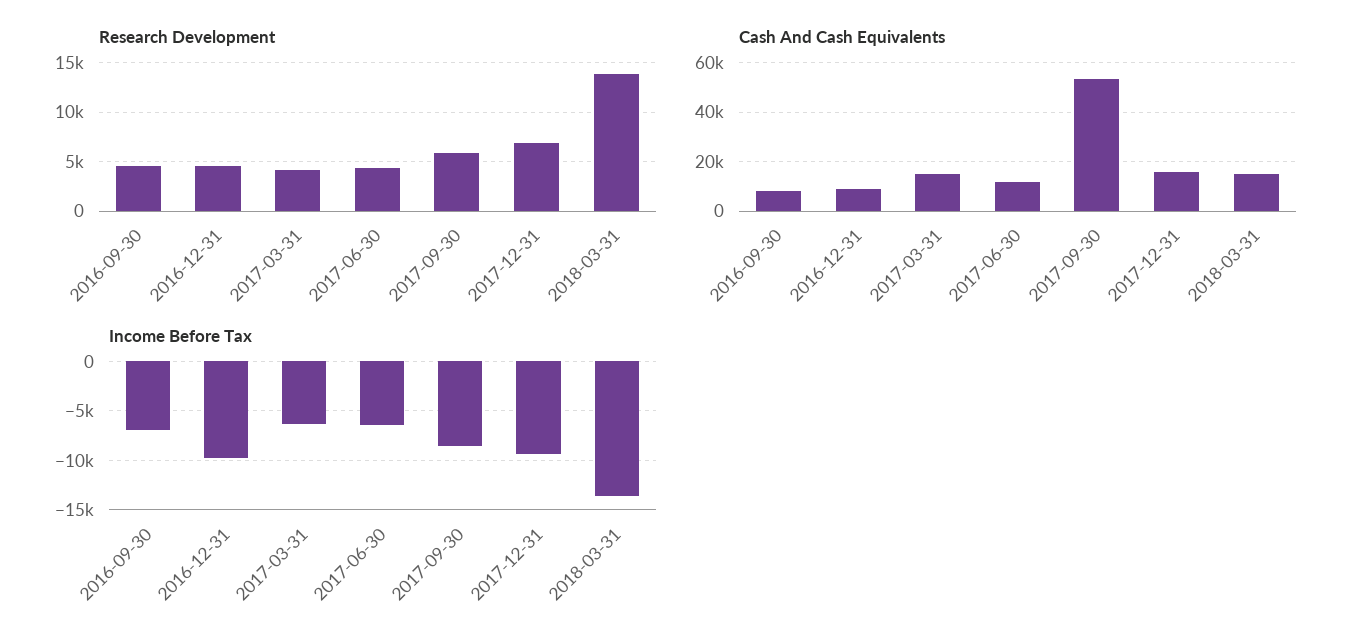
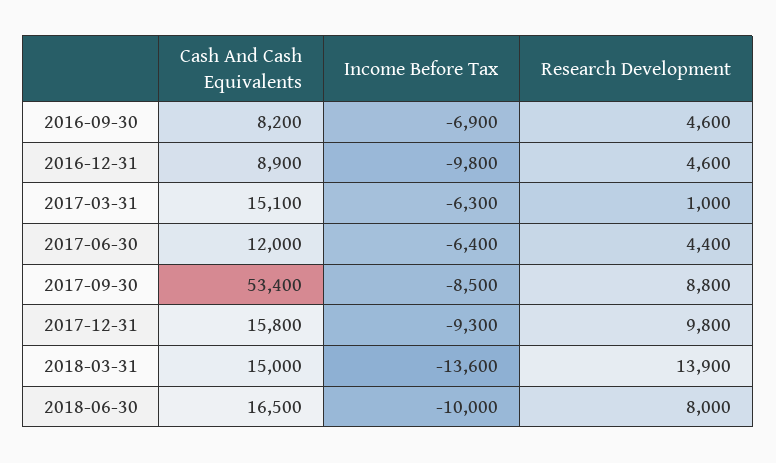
Research Development, 2017-03-31: 4000 -> 1000
Research Development, 2017-09-30: 6000 -> 8800
Research Development, 2017-12-31: 7000 -> 9800
Cash And Cash Equivalents, 2018-06-30: none -> 16500
Income Before Tax, 2018-06-30: none -> -10000
Research Development, 2018-06-30: none -> 8000

